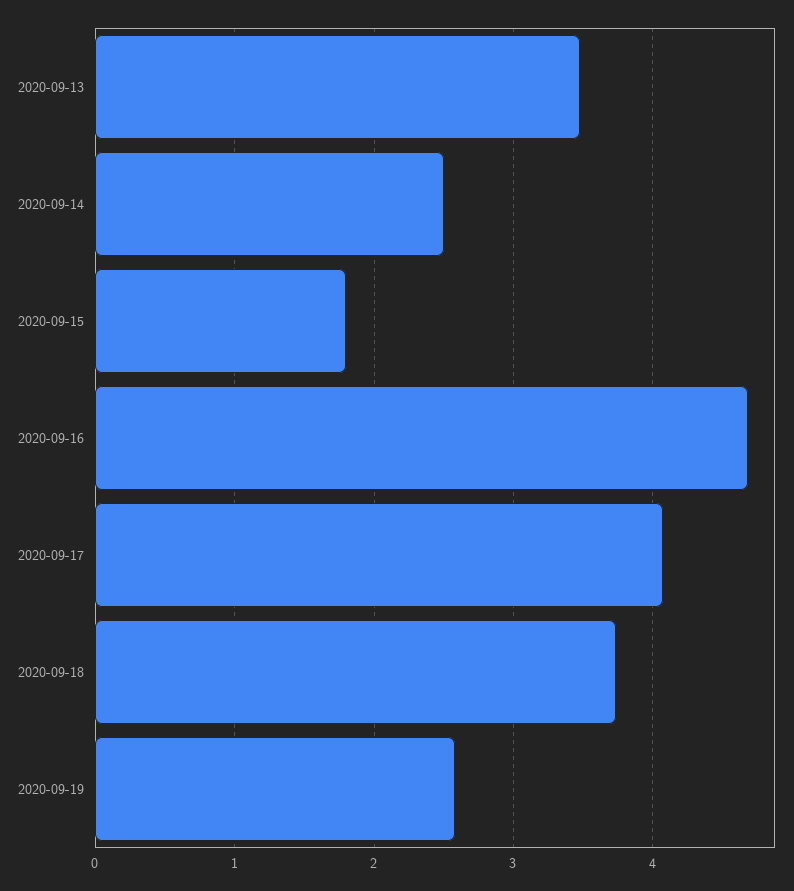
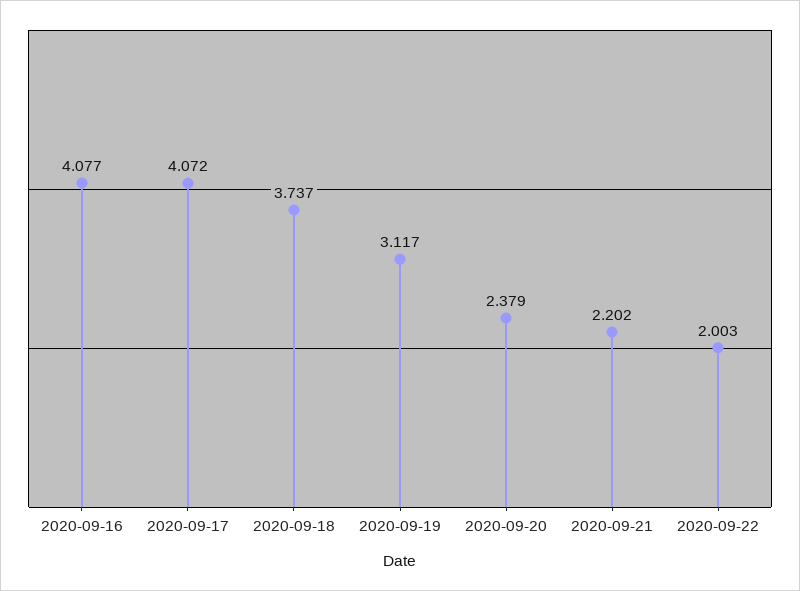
2020-09-13: 3.5 -> none
2020-09-14: 2.5 -> none
2020-09-15: 1.8 -> none
2020-09-16: 4.7 -> 4.077
2020-09-19: 2.6 -> 3.117
2020-09-20: none -> 2.379
2020-09-21: none -> 2.202
2020-09-22: none -> 2.003

